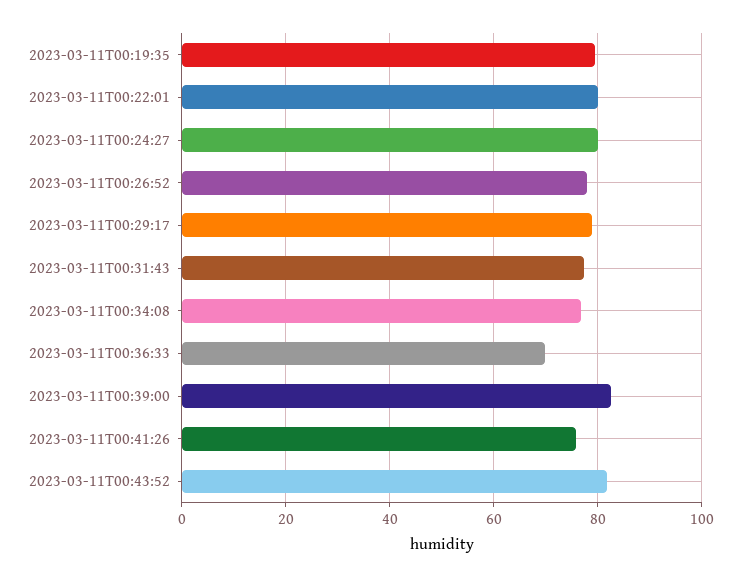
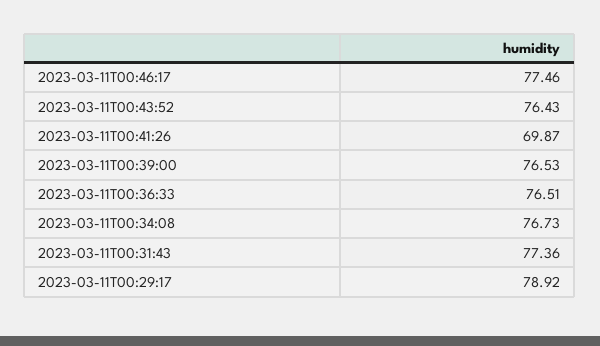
2023-03-11T00:19:35: 80 -> none
2023-03-11T00:22:01: 80 -> none
2023-03-11T00:24:27: 80 -> none
2023-03-11T00:26:52: 78 -> none
2023-03-11T00:36:33: 70 -> 76.51
2023-03-11T00:39:00: 82 -> 76.53
2023-03-11T00:41:26: 76 -> 69.87
2023-03-11T00:43:52: 82 -> 76.43
2023-03-11T00:46:17: none -> 77.46

